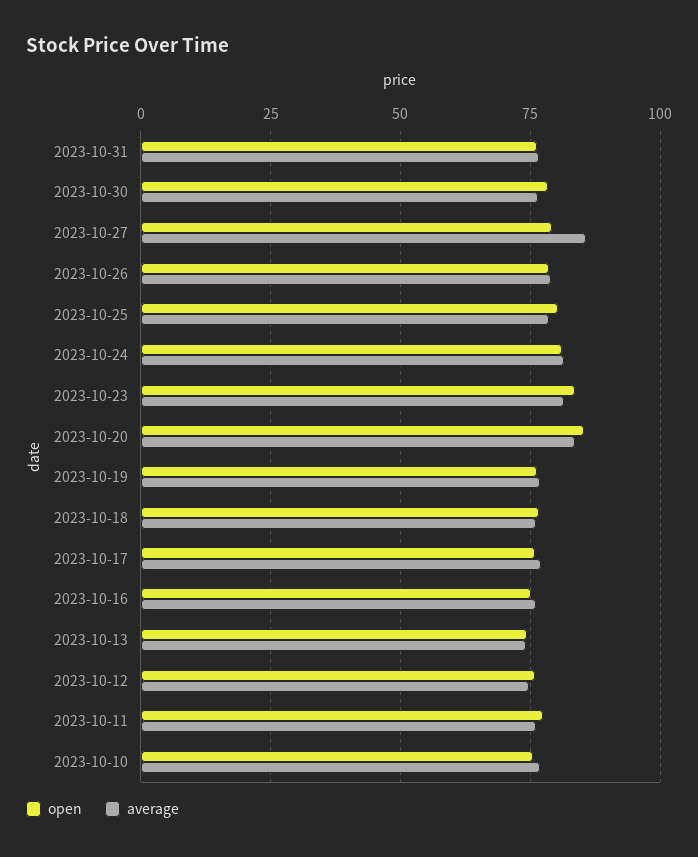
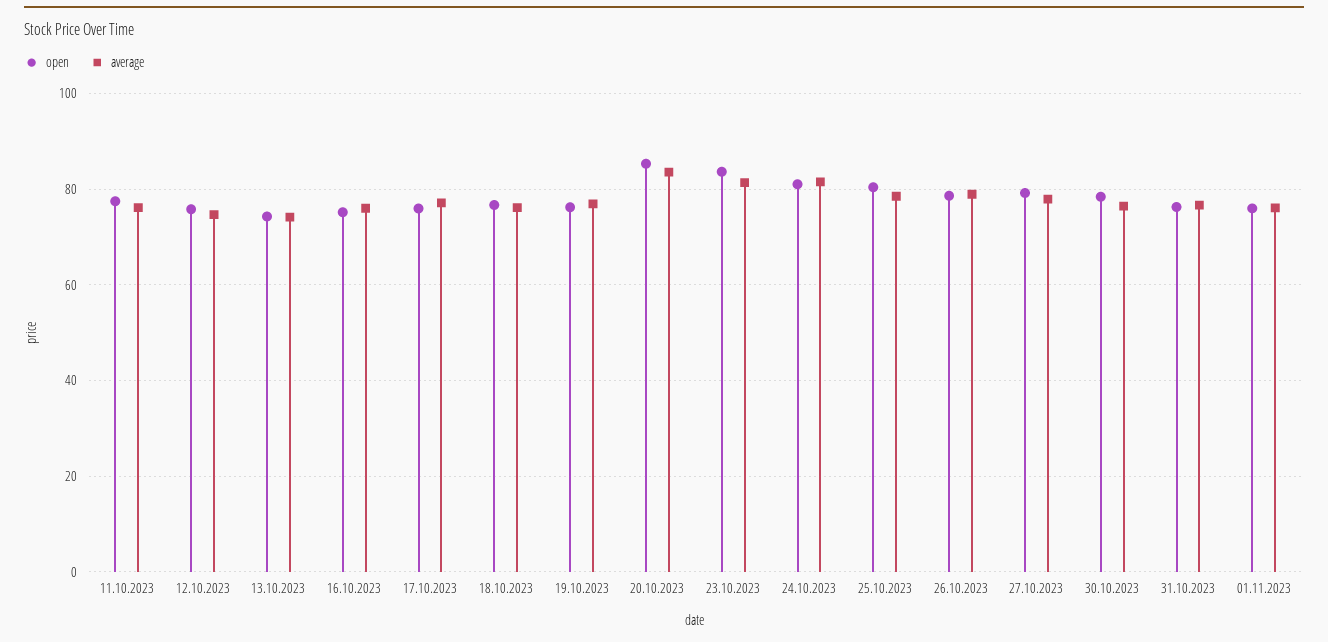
average, 2023-10-27: 85 -> 78
open, 2023-10-10: 75 -> none
average, 2023-10-10: 77.5 -> none
open, 01.11.2023: none -> 76
average, 01.11.2023: none -> 76

